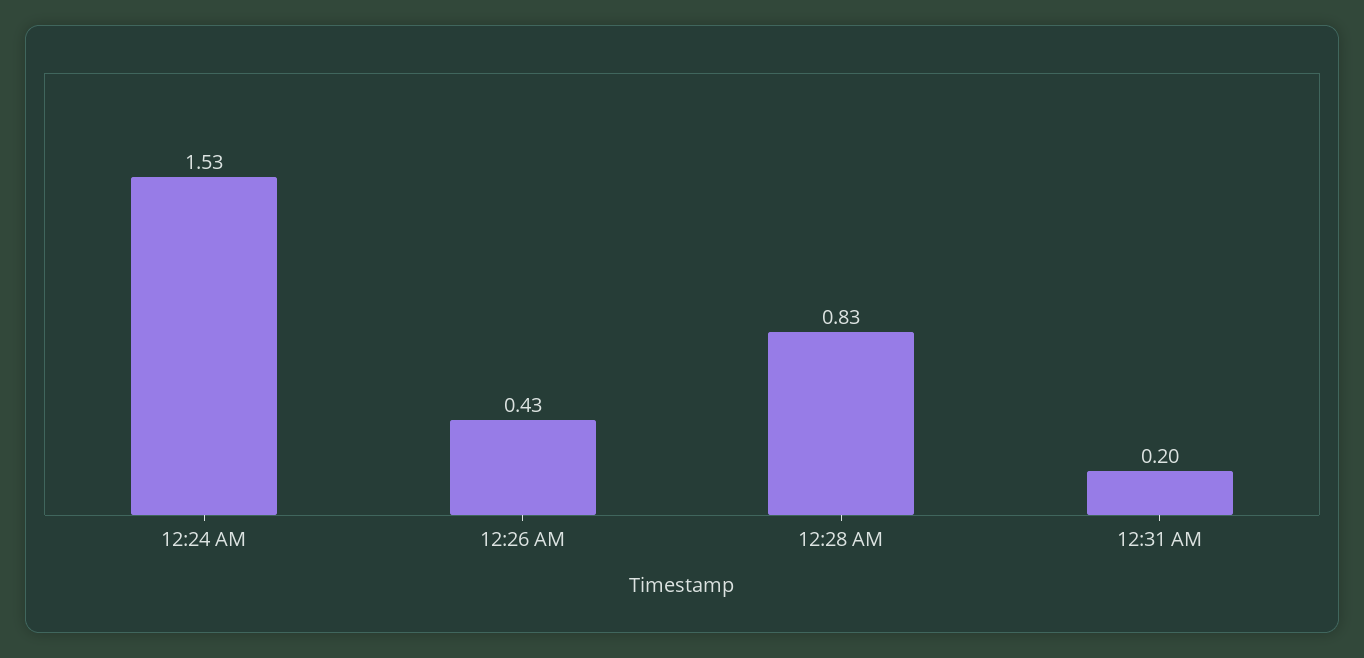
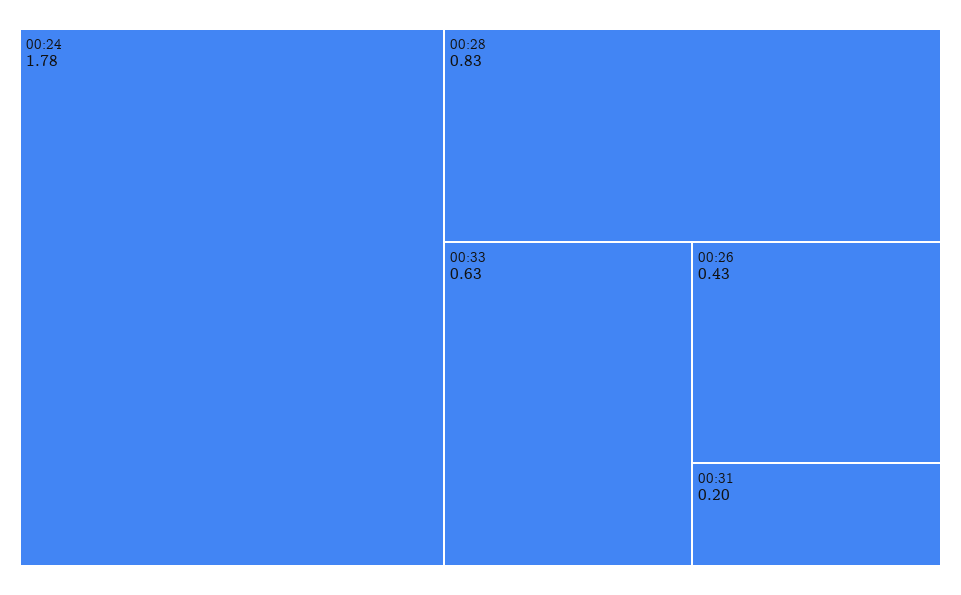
12:24 AM: 1.53 -> 1.78
00:33: none -> 0.63

